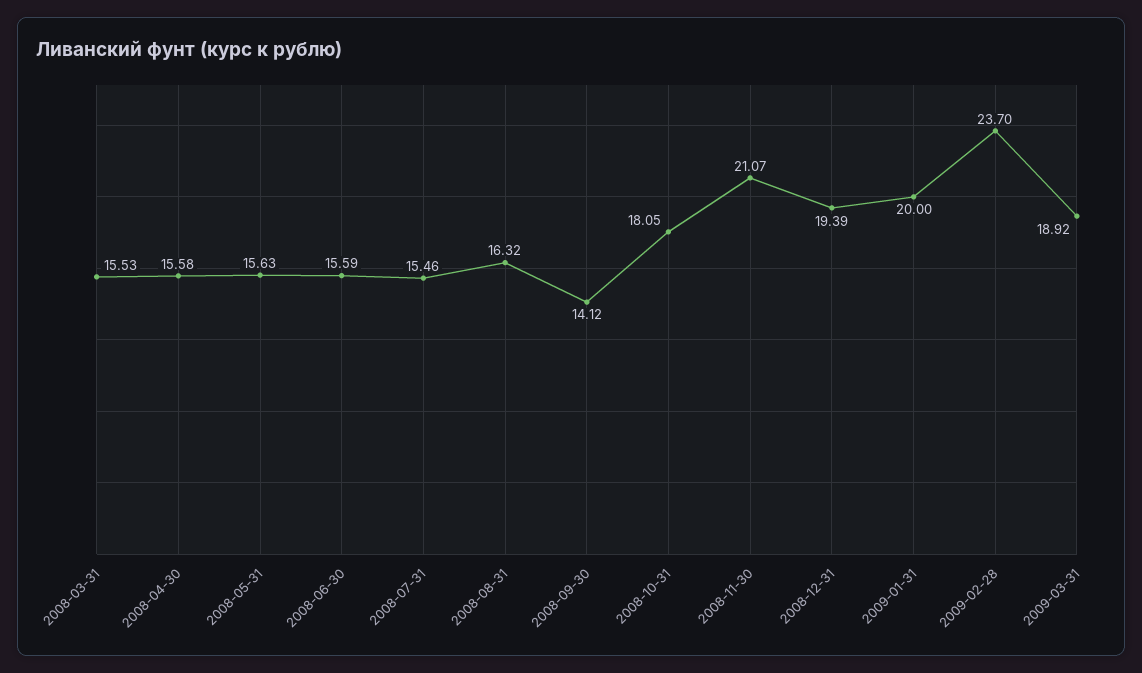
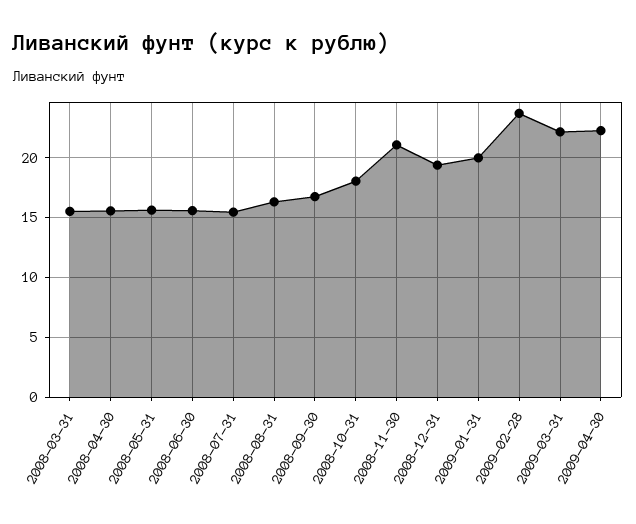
2008-09-30: 14.12 -> 17
2009-03-31: 18.92 -> 22
2009-04-30: none -> 22

